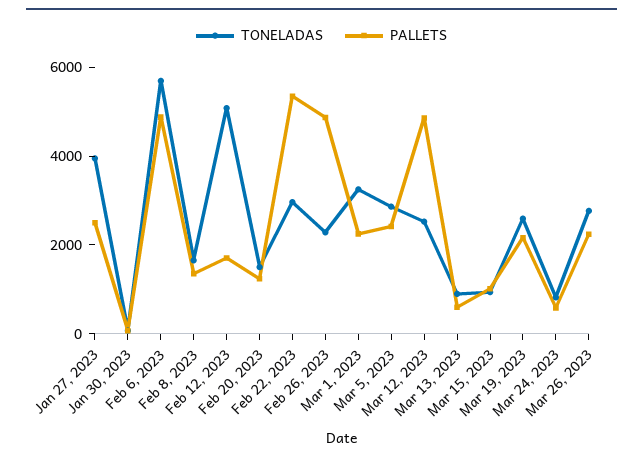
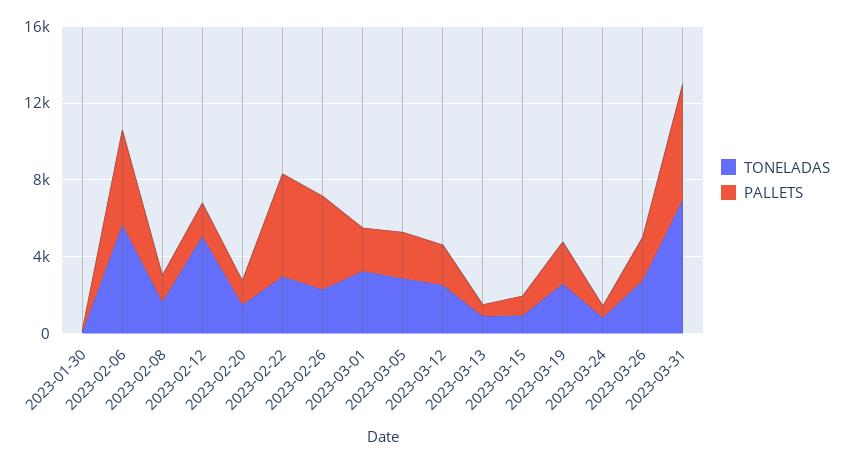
TONELADAS, Jan 27, 2023: 4000 -> none
PALLETS, Jan 27, 2023: 2500 -> none
PALLETS, Mar 12, 2023: 5000 -> 2000
TONELADAS, 2023-03-31: none -> 7000
PALLETS, 2023-03-31: none -> 6000

